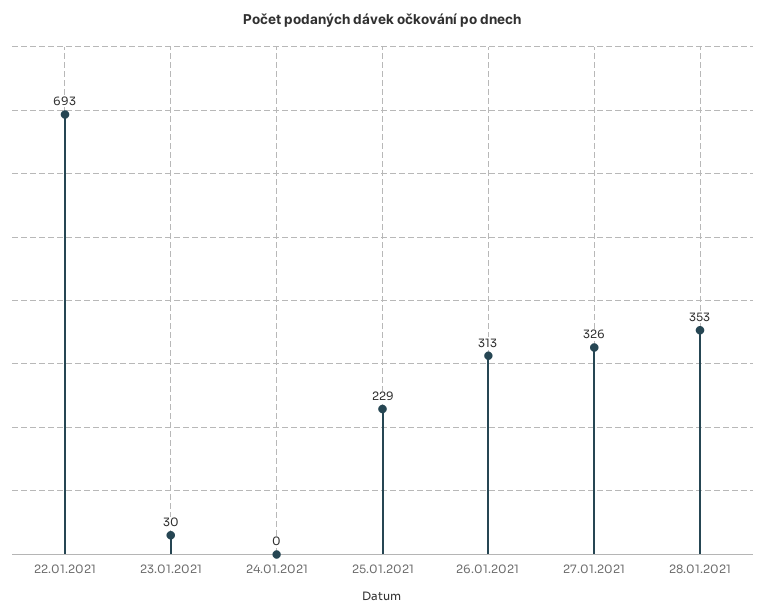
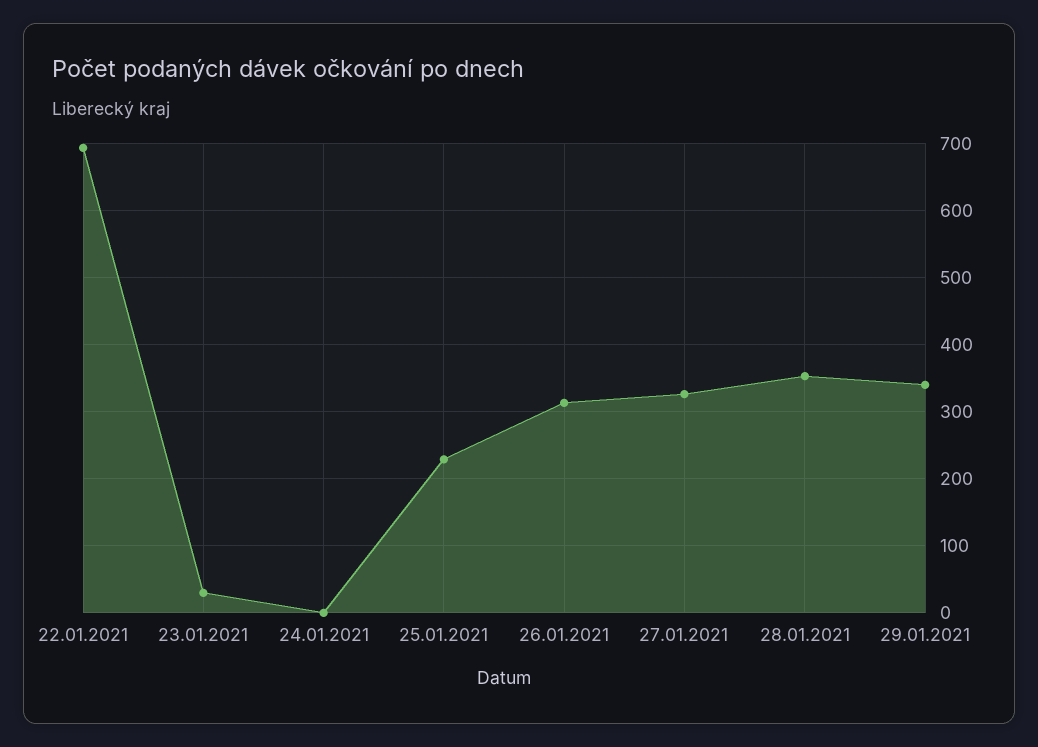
29.01.2021: none -> 340

